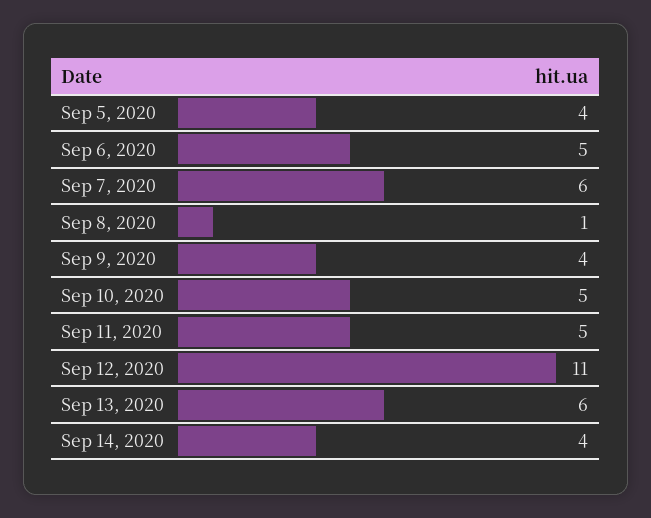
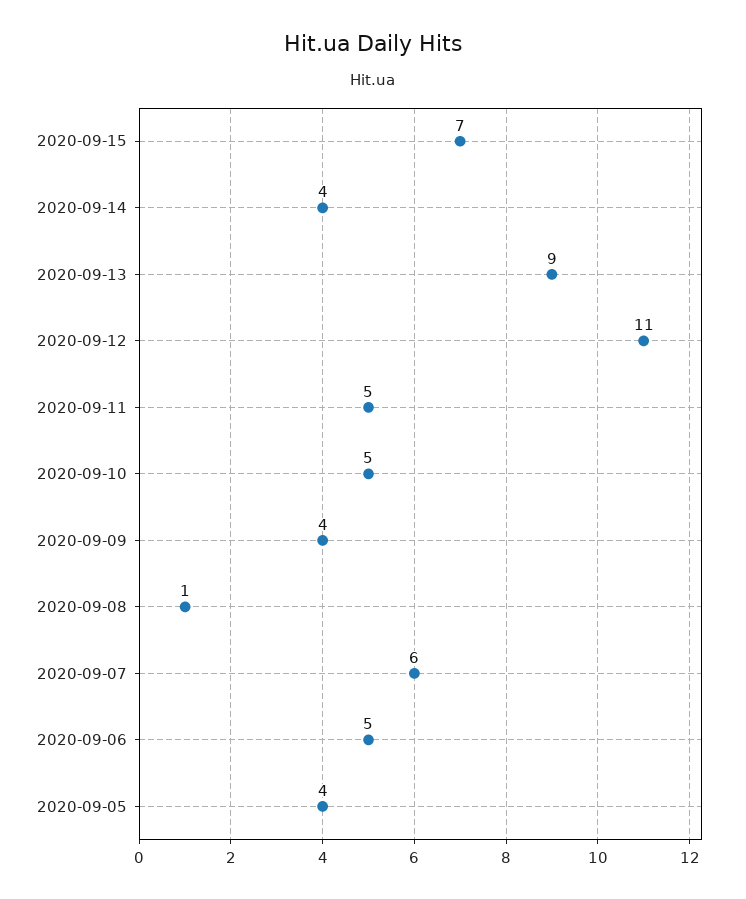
Sep 13, 2020: 6 -> 9
2020-09-15: none -> 7

